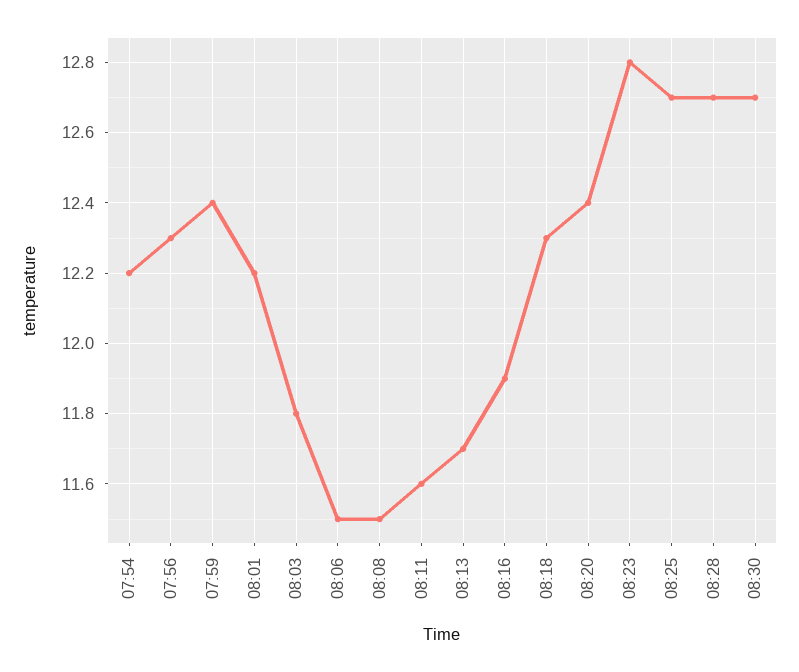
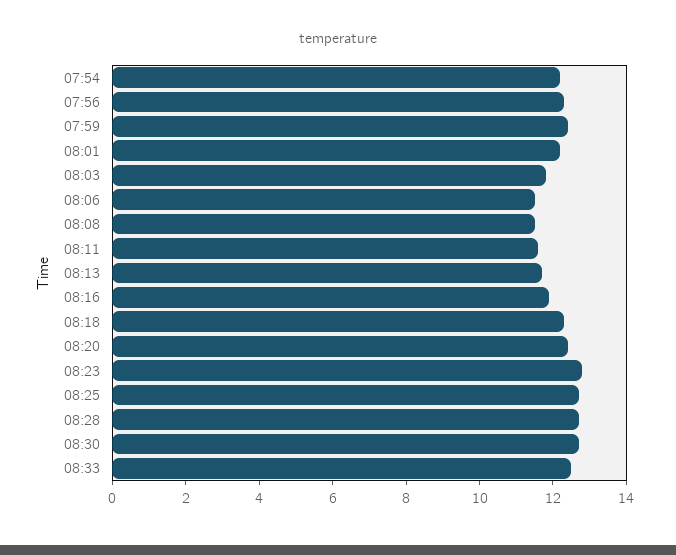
08:33: none -> 12.5

